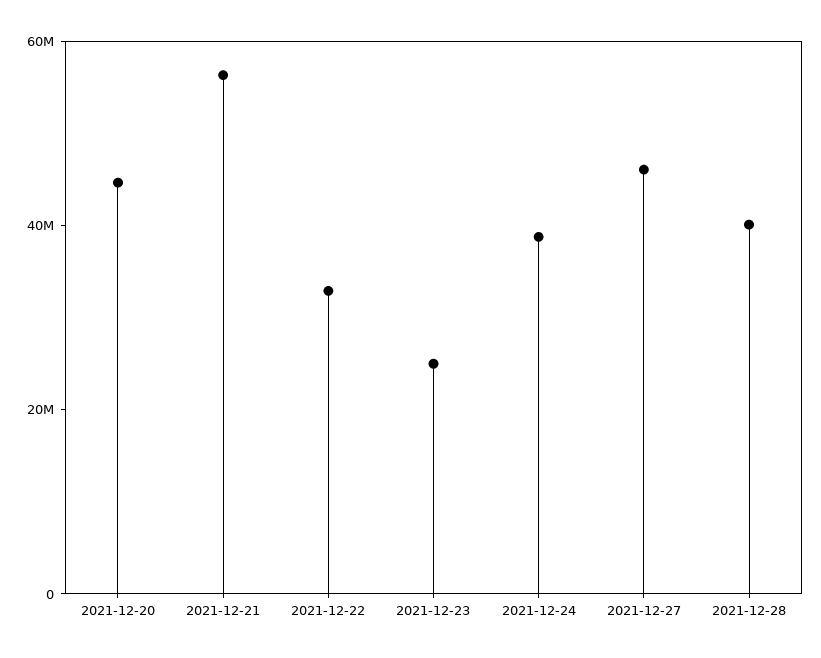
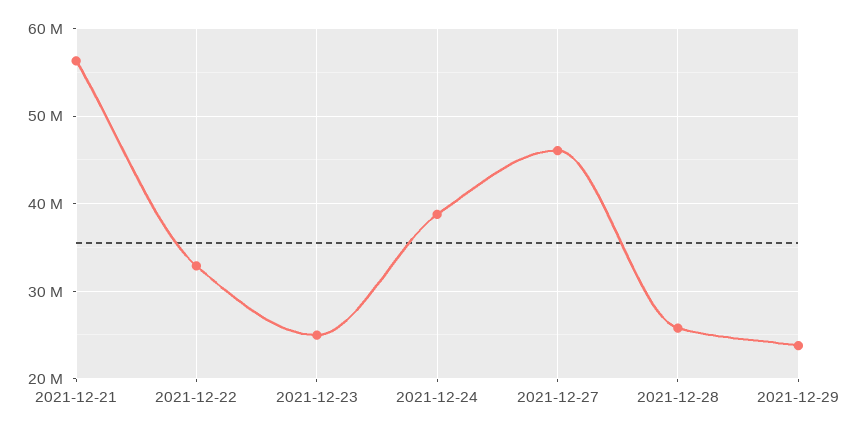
2021-12-20: 45000000 -> none
2021-12-28: 40000000 -> 26000000
2021-12-29: none -> 24000000

